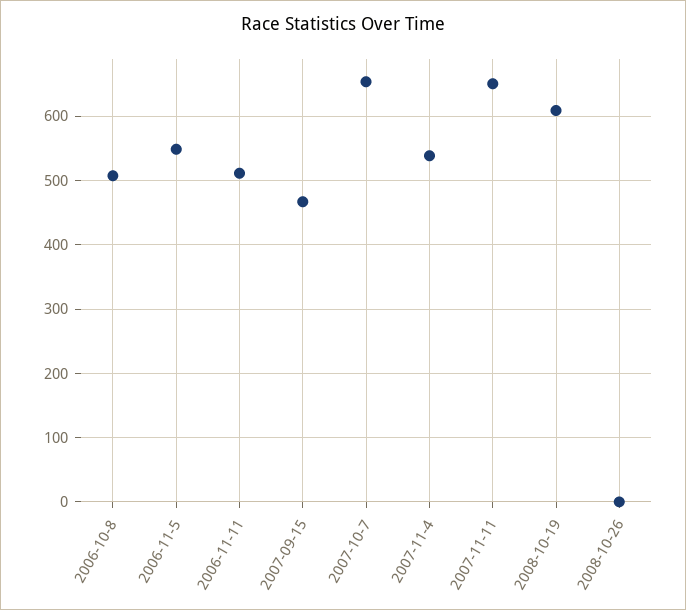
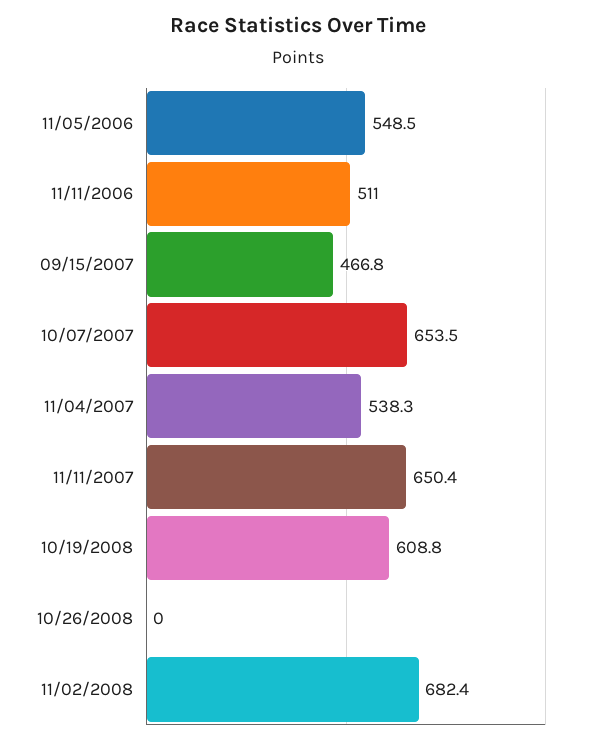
2006-10-8: 510 -> none
11/02/2008: none -> 682.4

